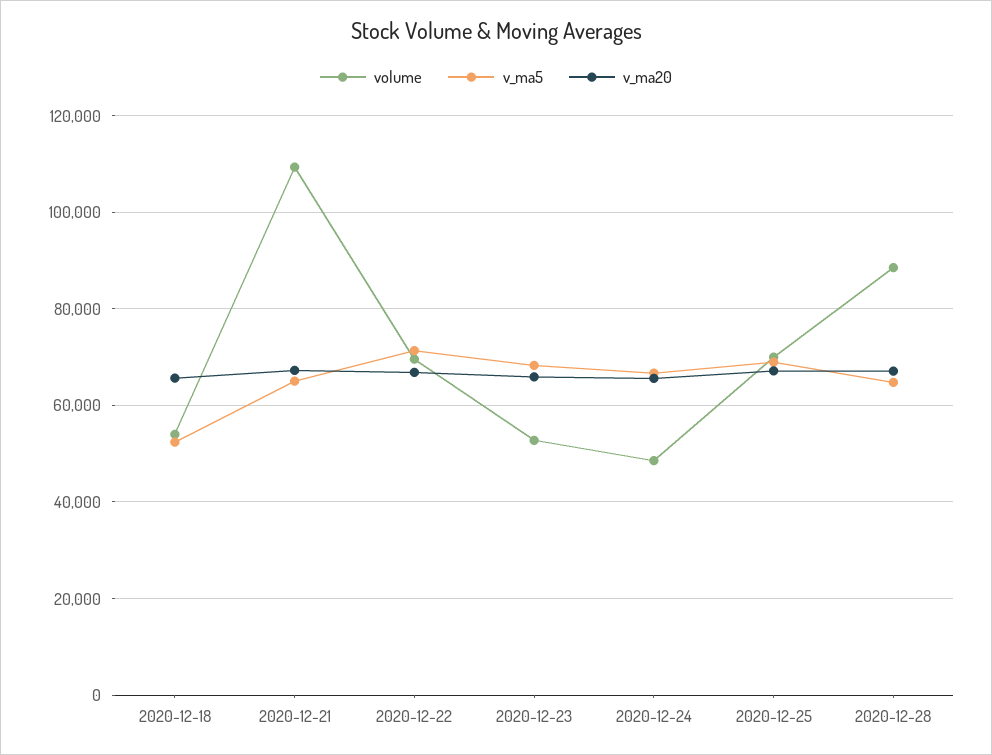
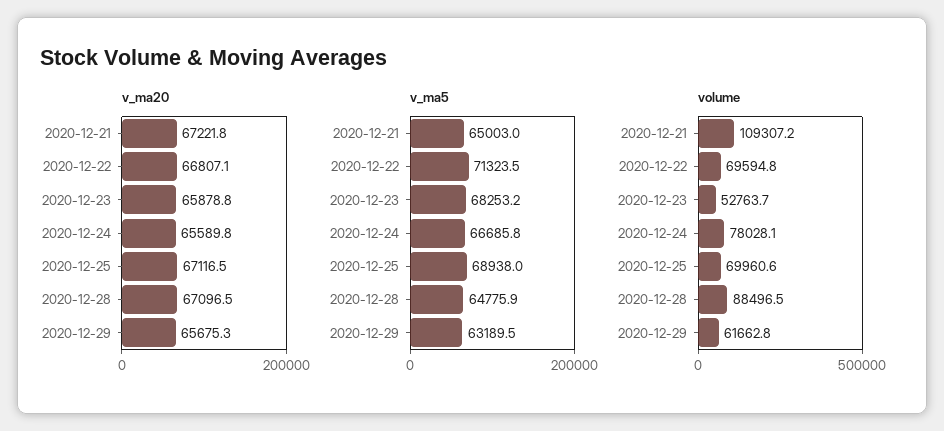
volume, 2020-12-18: 54000 -> none
v_ma5, 2020-12-18: 52000 -> none
v_ma20, 2020-12-18: 66000 -> none
volume, 2020-12-24: 48000 -> 78028.1
v_ma20, 2020-12-29: none -> 65675.3
v_ma5, 2020-12-29: none -> 63189.5
volume, 2020-12-29: none -> 61662.8

